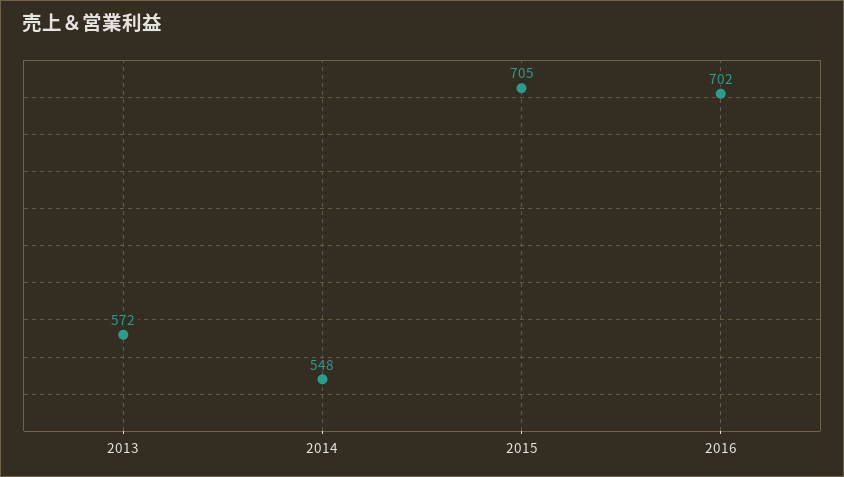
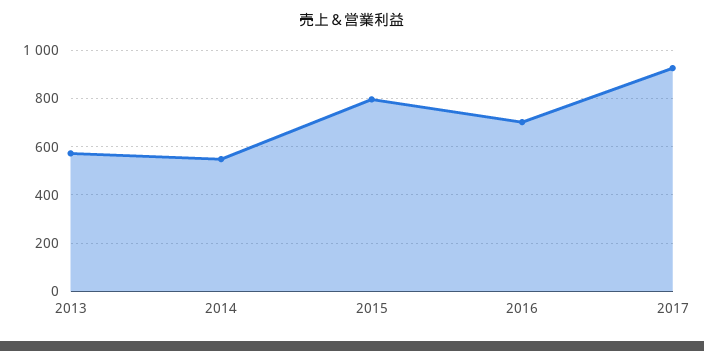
2015: 705 -> 800
2017: none -> 925

